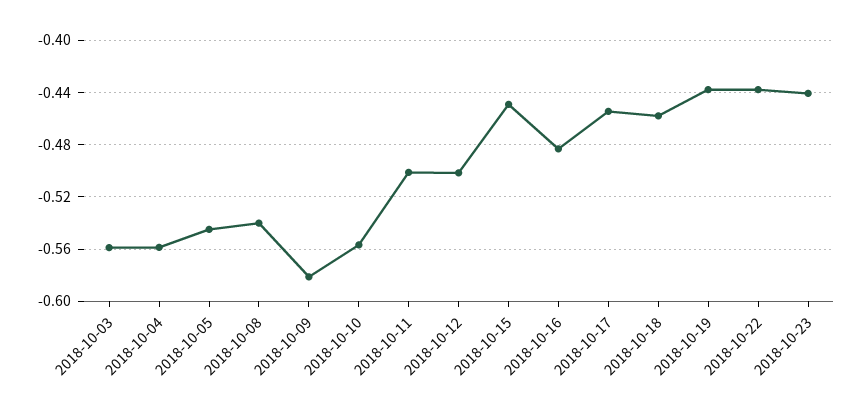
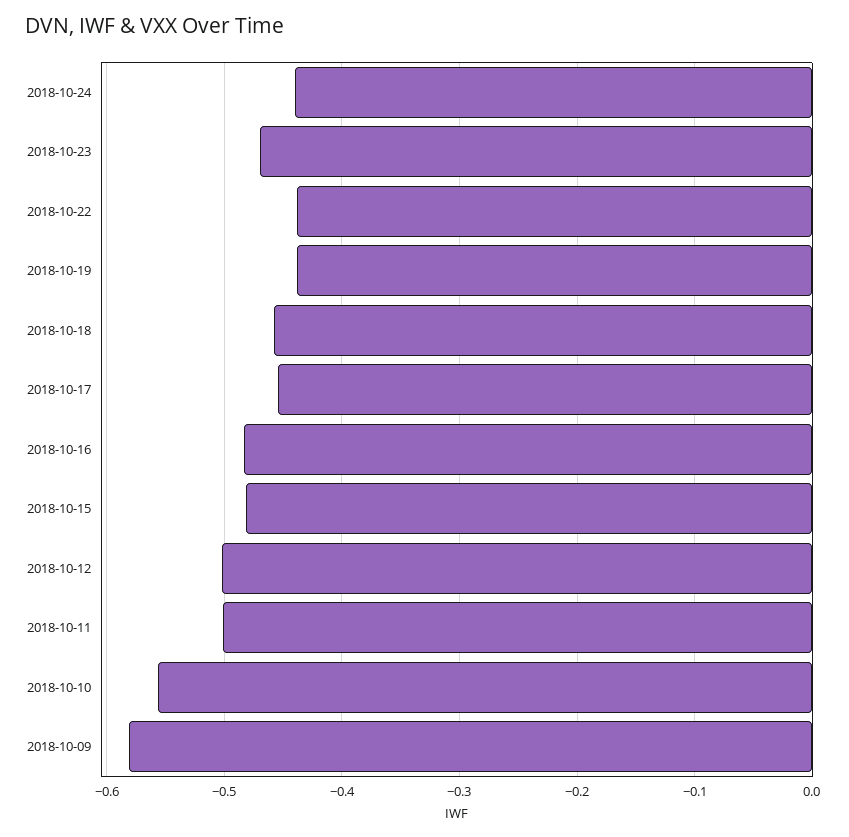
2018-10-03: -0.56 -> none
2018-10-04: -0.56 -> none
2018-10-05: -0.545 -> none
2018-10-08: -0.54 -> none
2018-10-15: -0.45 -> -0.48
2018-10-23: -0.44 -> -0.47
2018-10-24: none -> -0.44

